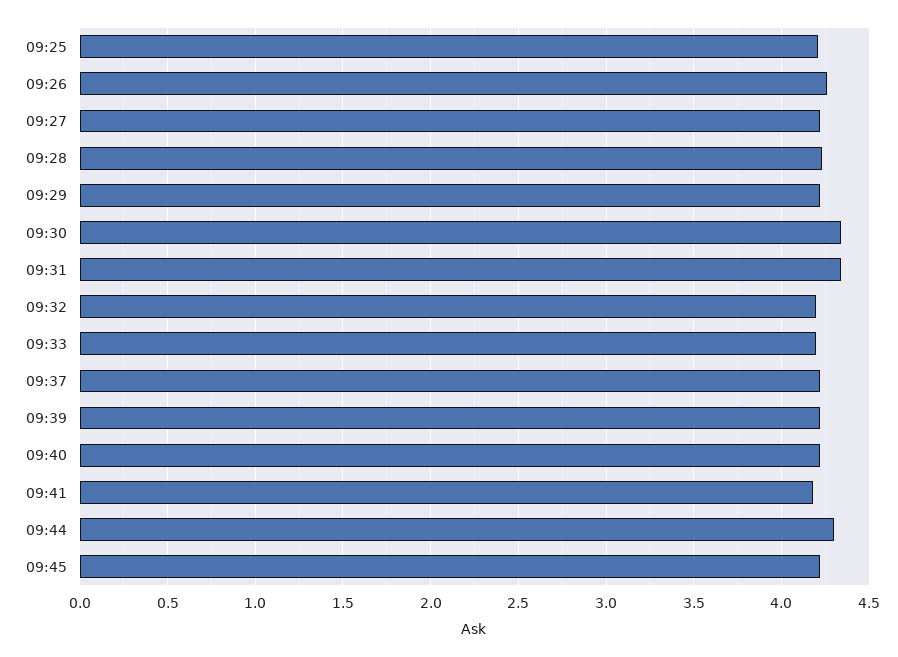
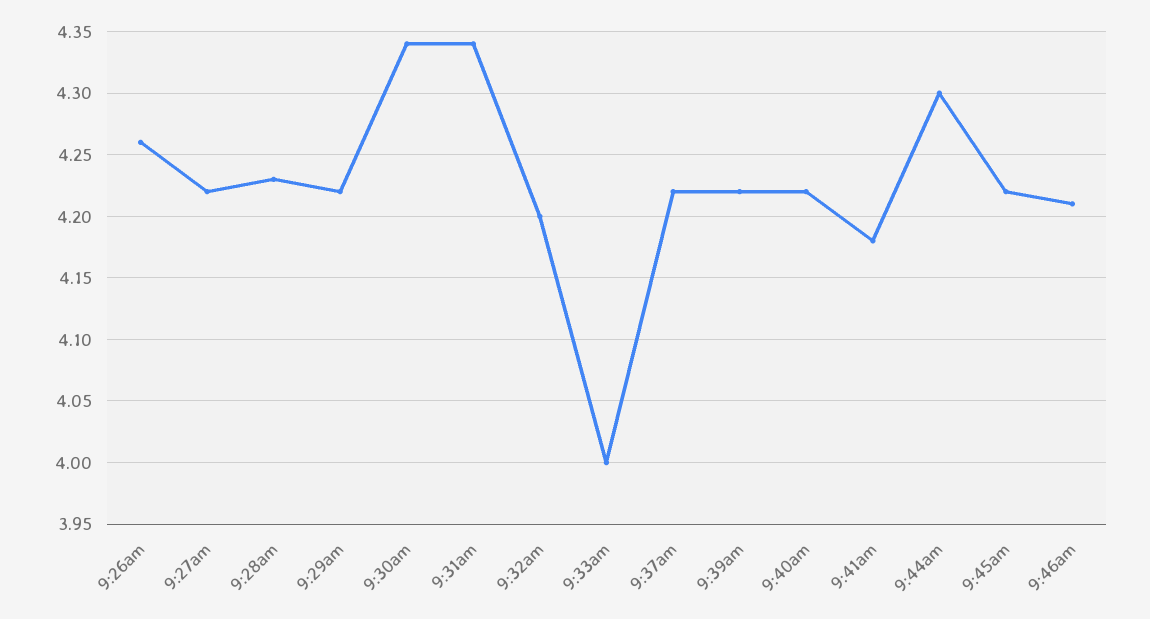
09:25: 4.2 -> none
09:33: 4.2 -> 4
9:46am: none -> 4.21

